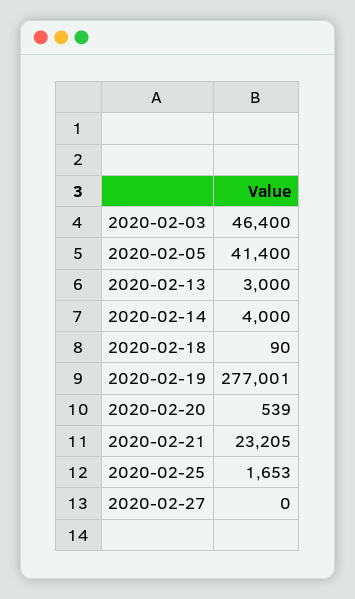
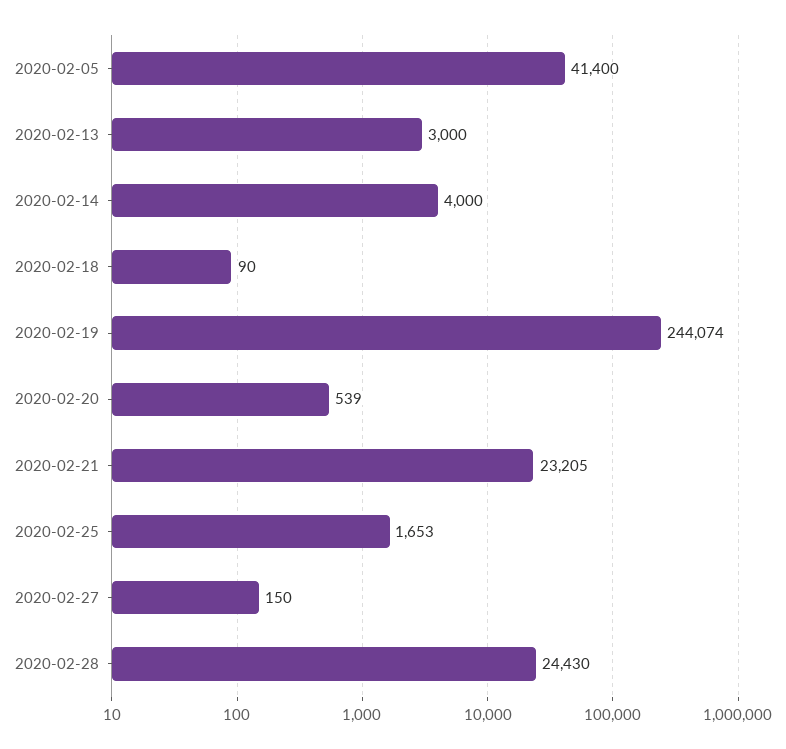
2020-02-03: 46400 -> none
2020-02-19: 277001 -> 244074
2020-02-27: 0 -> 150
2020-02-28: none -> 24430

